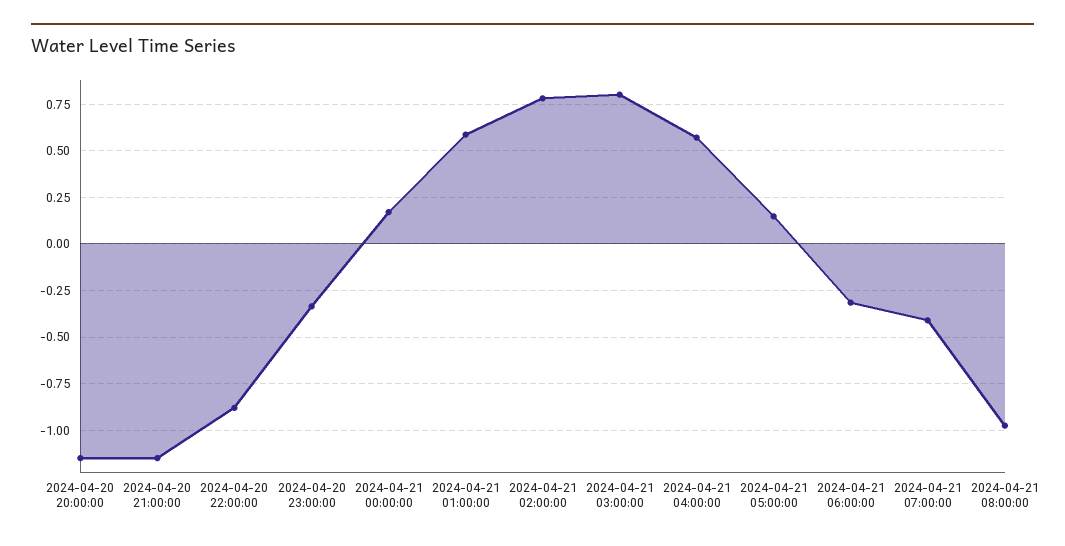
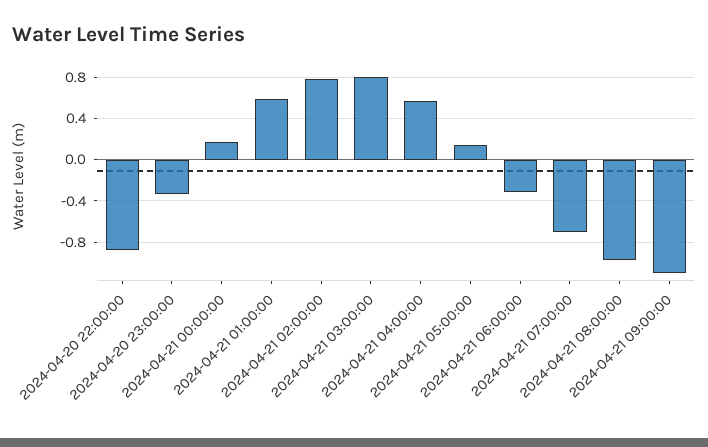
2024-04-20 20:00:00: -1.15 -> none
2024-04-20 21:00:00: -1.15 -> none
2024-04-21 07:00:00: -0.4 -> -0.7
2024-04-21 09:00:00: none -> -1.1

